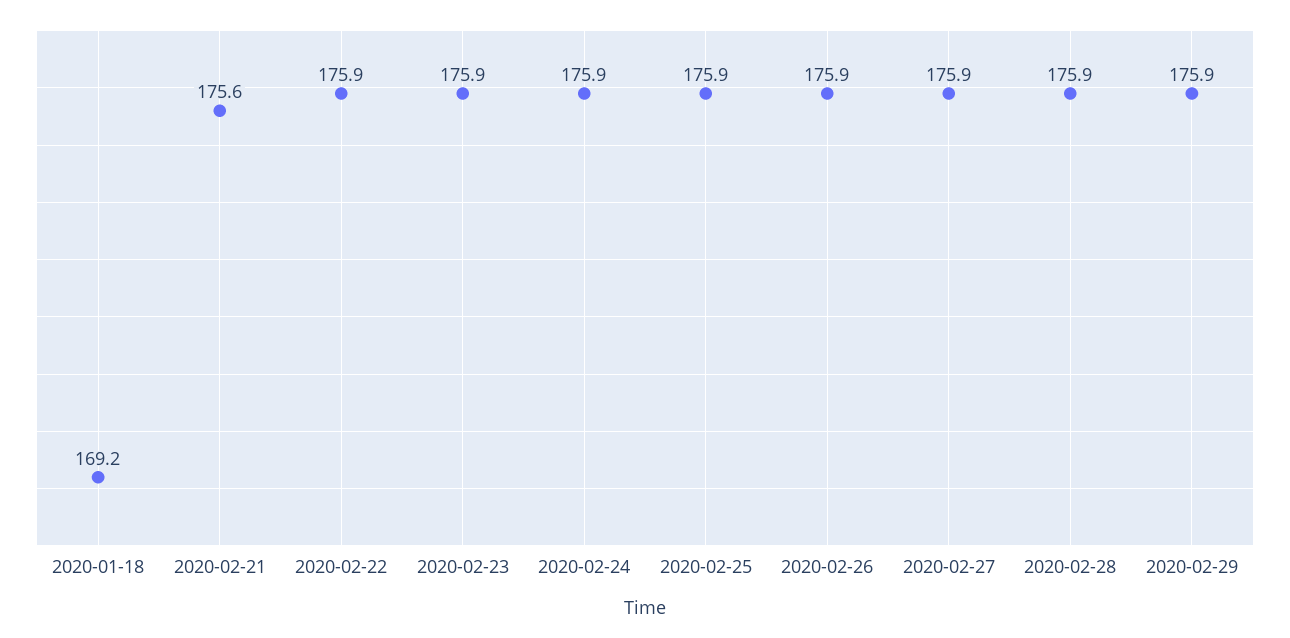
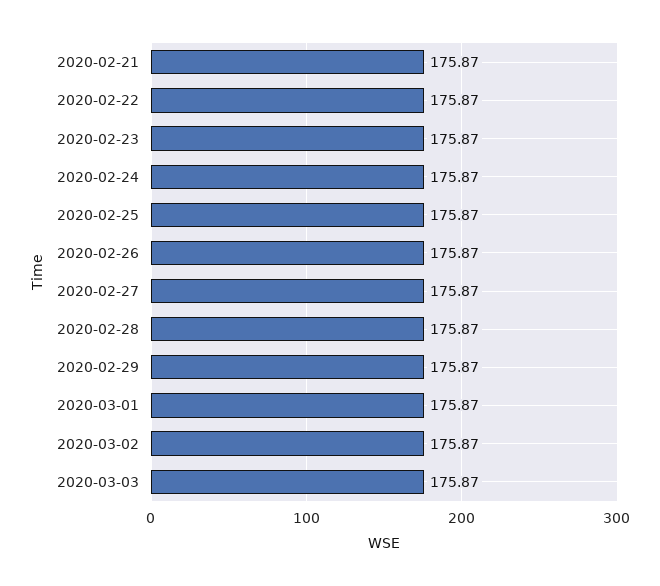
2020-01-18: 169.2 -> none
2020-02-21: 175.6 -> 175.87
2020-03-01: none -> 175.87
2020-03-02: none -> 175.87
2020-03-03: none -> 175.87

